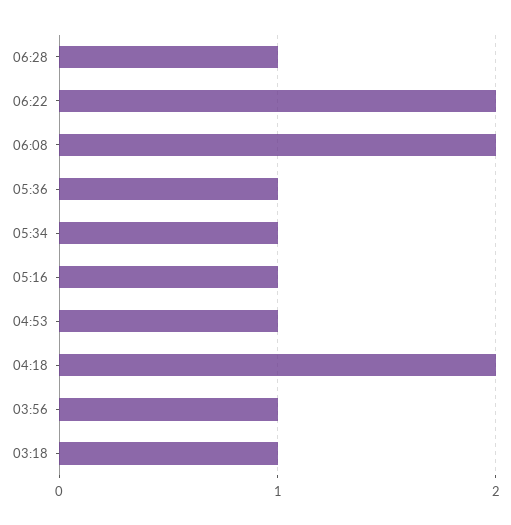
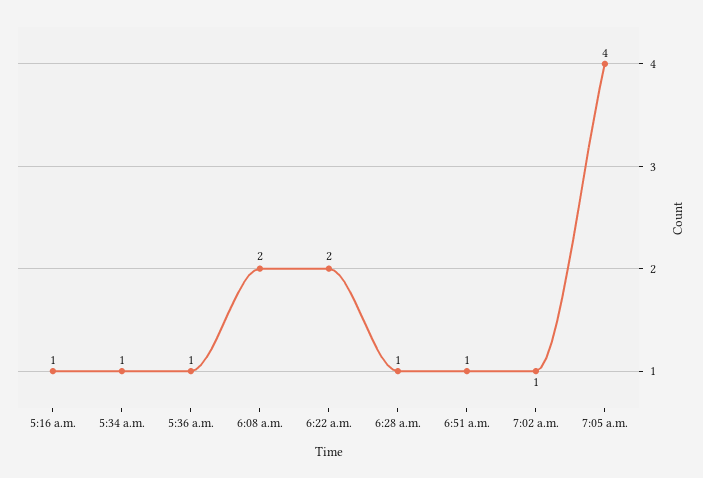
04:53: 1 -> none
04:18: 2 -> none
03:56: 1 -> none
03:18: 1 -> none
6:51 a.m.: none -> 1
7:02 a.m.: none -> 1
7:05 a.m.: none -> 4

